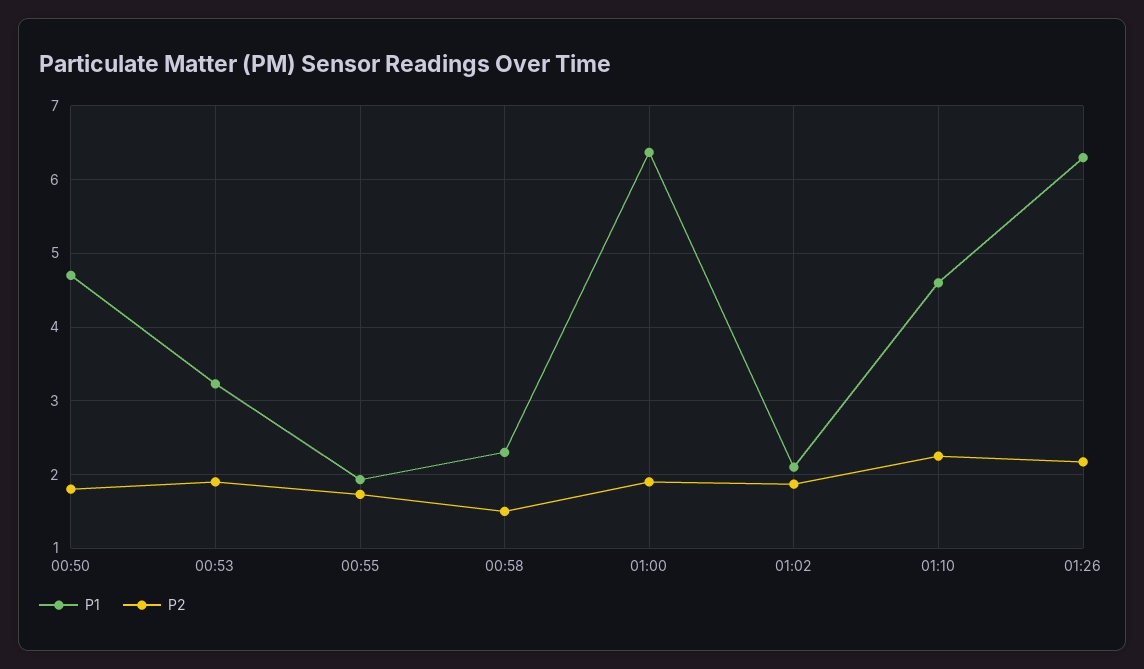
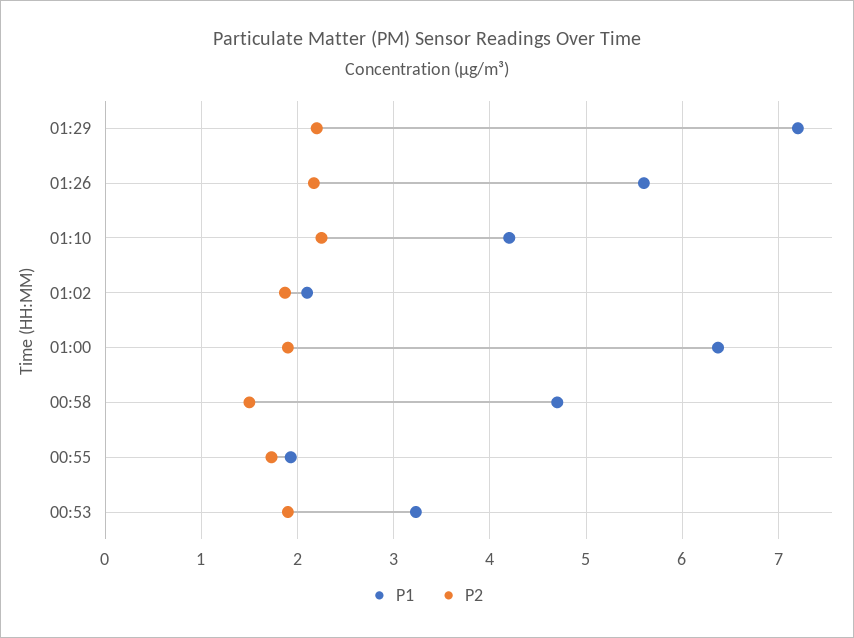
P1, 00:50: 4.7 -> none
P2, 00:50: 1.8 -> none
P1, 00:58: 2.3 -> 4.7
P1, 01:10: 4.6 -> 4.2
P1, 01:26: 6.3 -> 5.6
P1, 01:29: none -> 7.2
P2, 01:29: none -> 2.2

